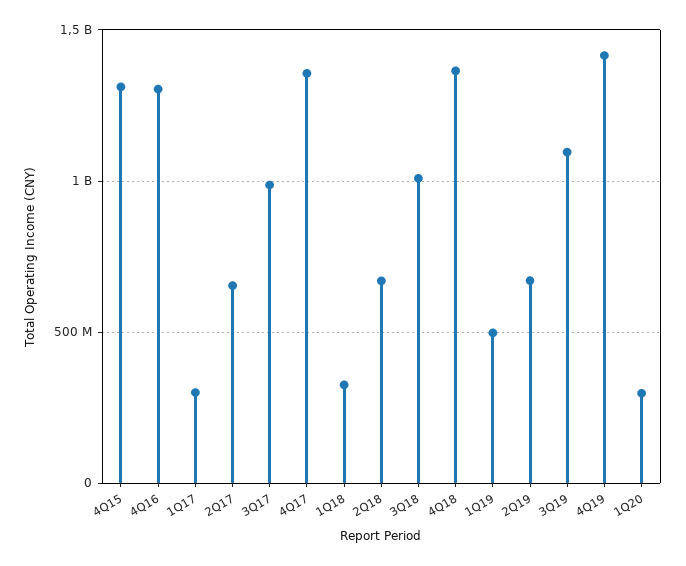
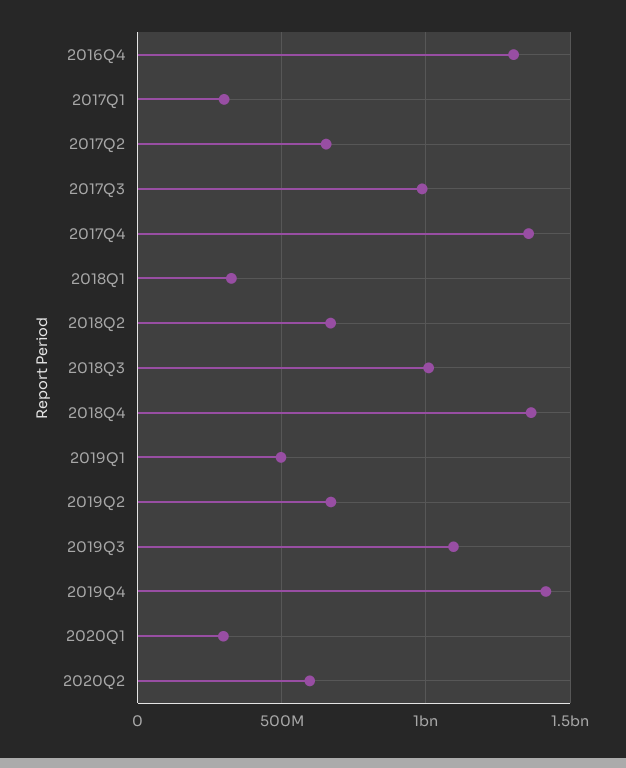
4Q15: 1300000000 -> none
2020Q2: none -> 600000000

